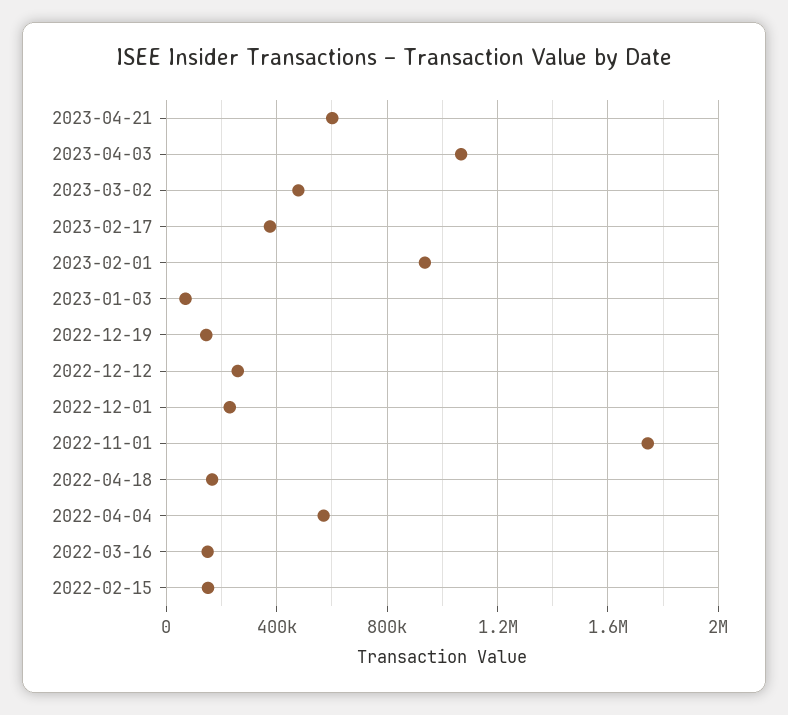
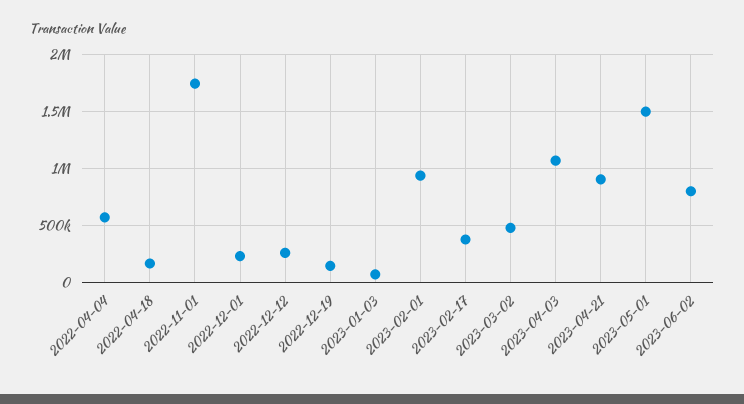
2023-04-21: 600000 -> 900000
2022-03-16: 150000 -> none
2022-02-15: 150000 -> none
2023-05-01: none -> 1500000
2023-06-02: none -> 800000

